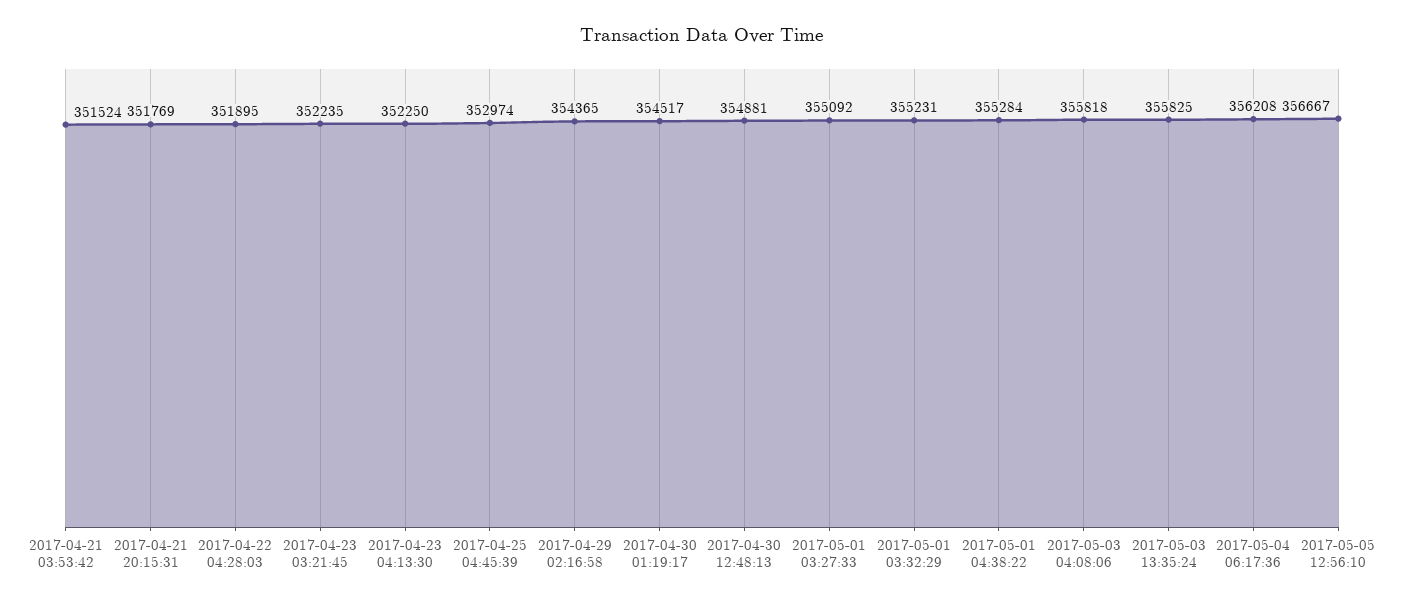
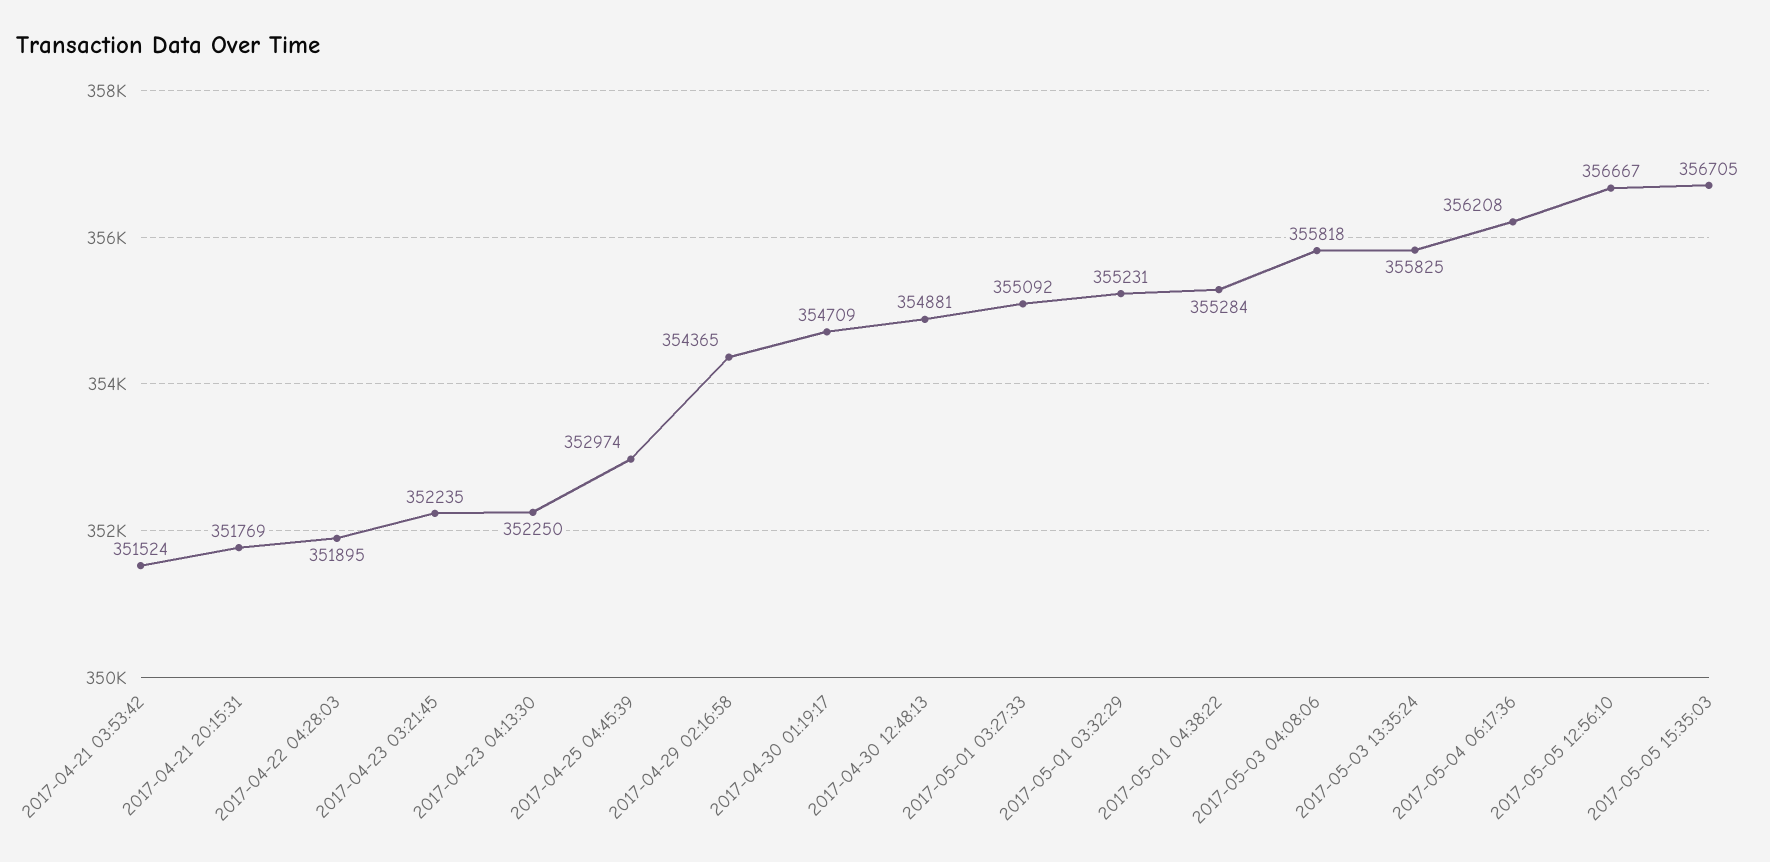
2017-04-30 01:19:17: 354517 -> 354709
2017-05-05 15:35:03: none -> 356705

